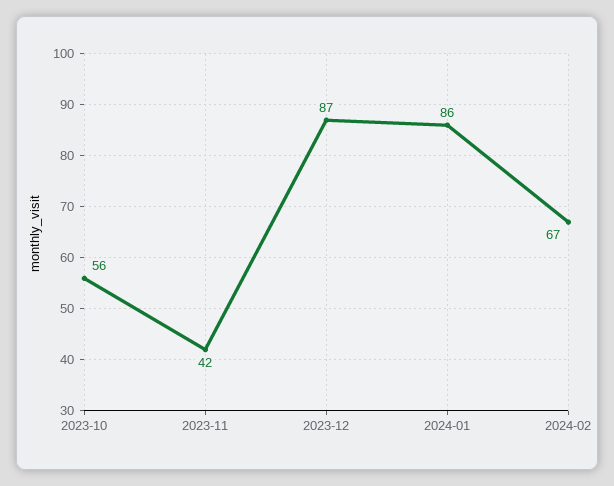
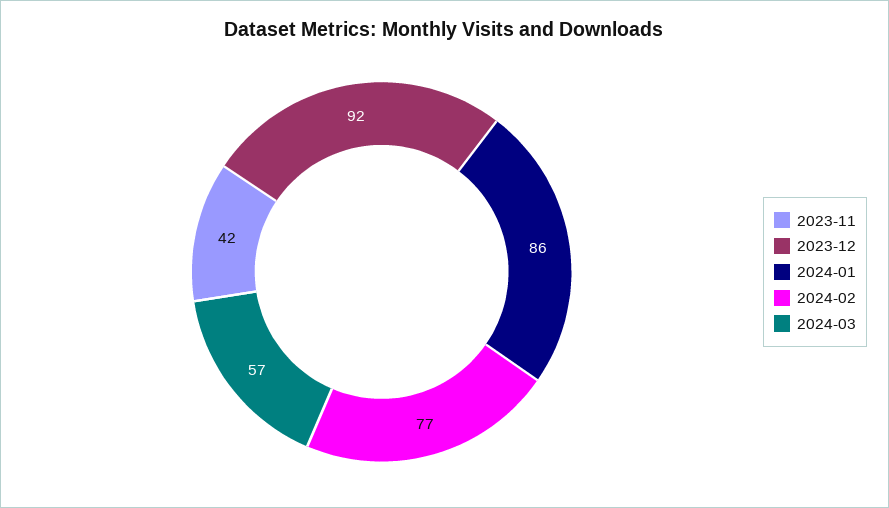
2023-10: 56 -> none
2023-12: 87 -> 92
2024-02: 67 -> 77
2024-03: none -> 57

